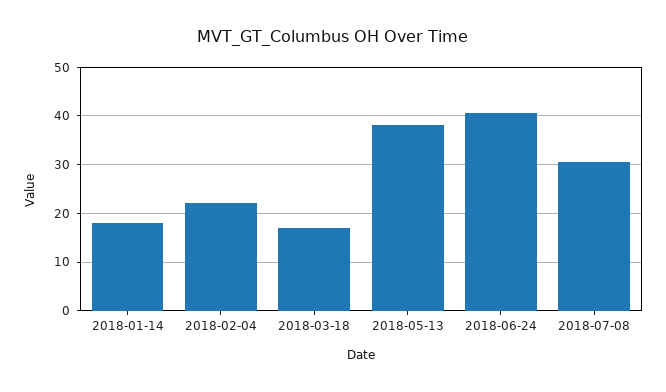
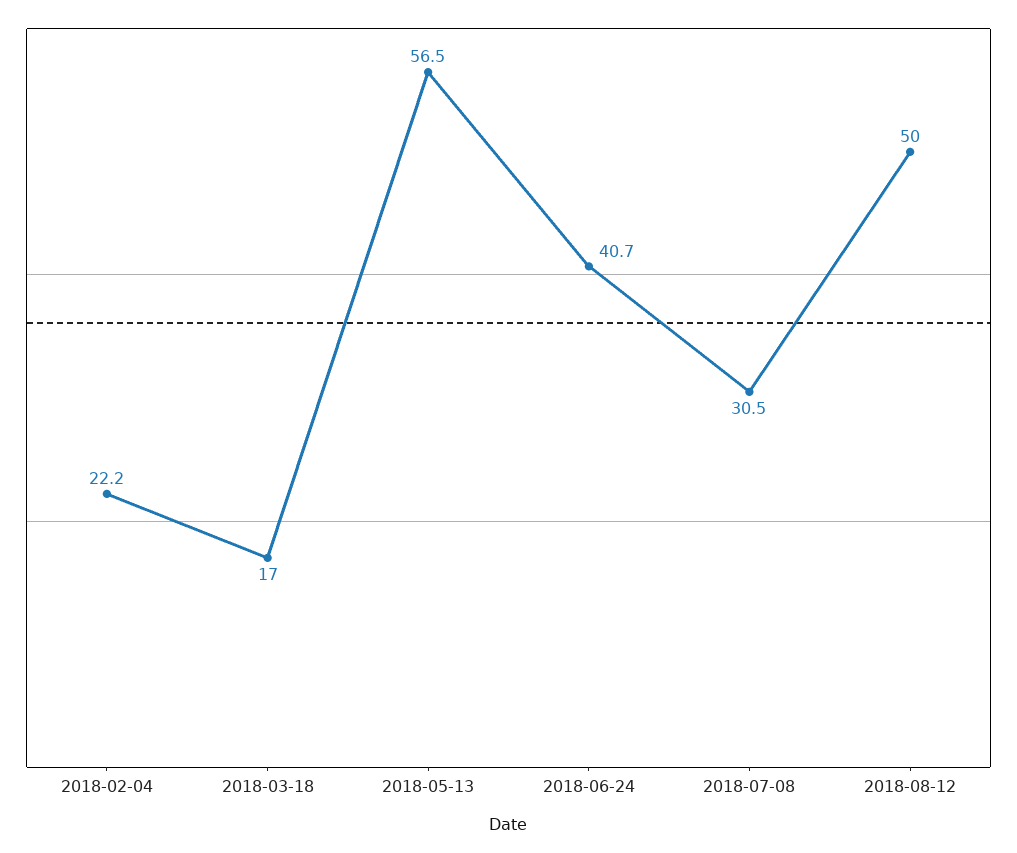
2018-01-14: 18 -> none
2018-05-13: 38 -> 56.5
2018-08-12: none -> 50

